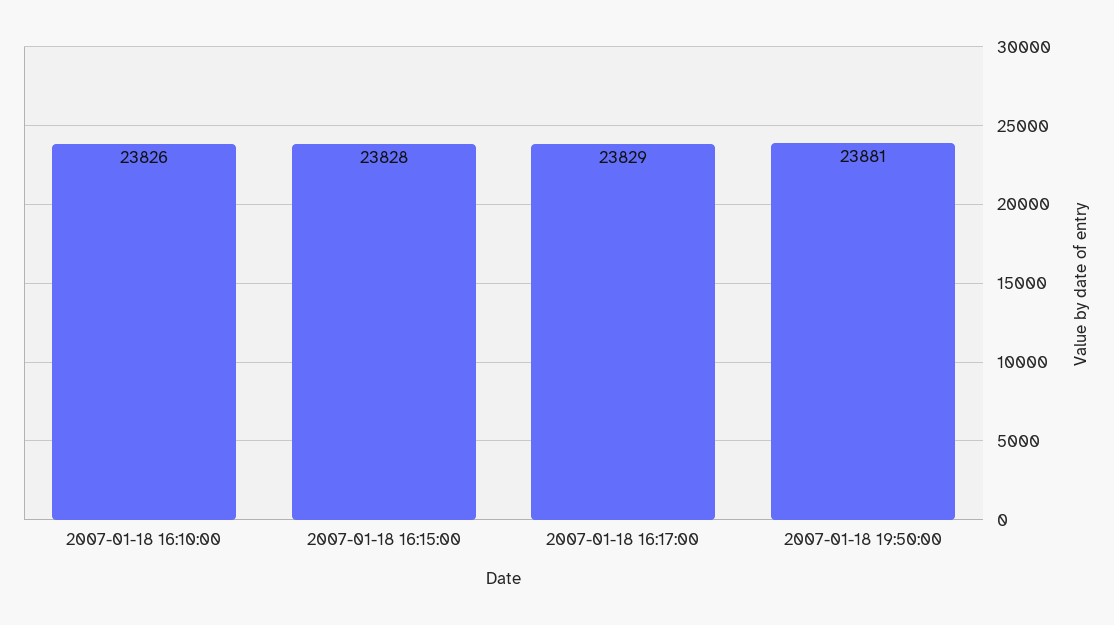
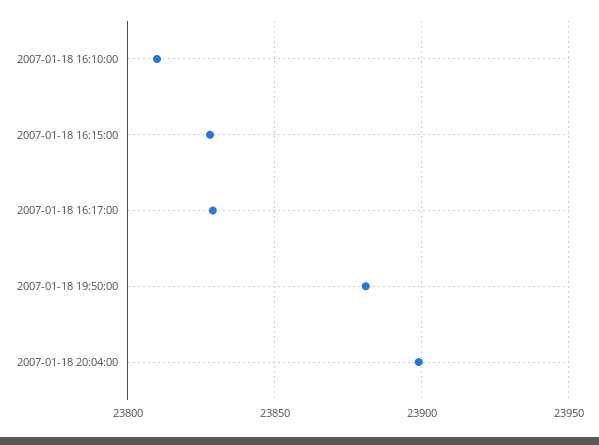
2007-01-18 16:10:00: 23826 -> 23810
2007-01-18 20:04:00: none -> 23900

